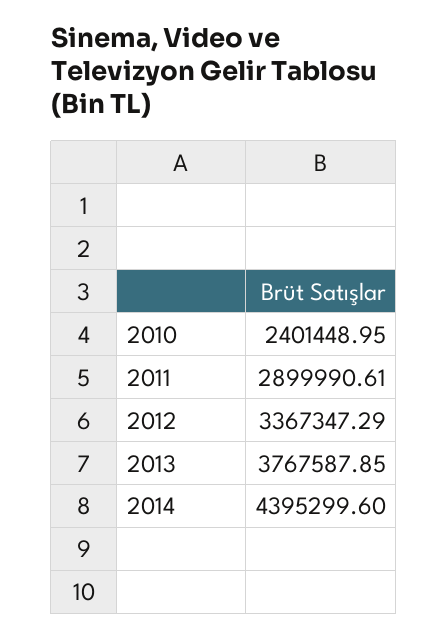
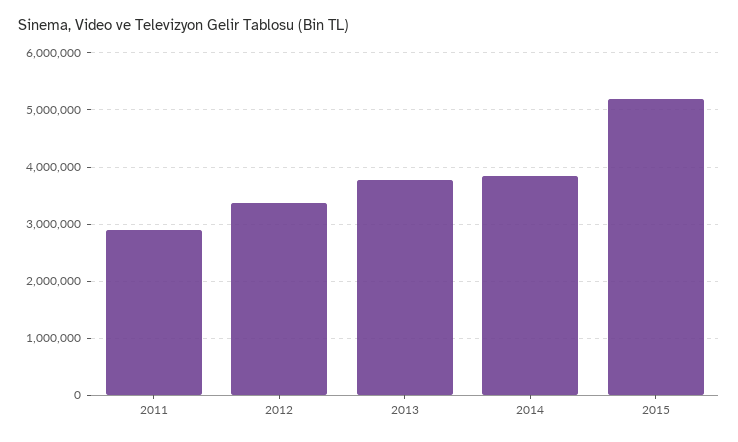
2010: 2401448.95 -> none
2014: 4395299.6 -> 3800000
2015: none -> 5200000

